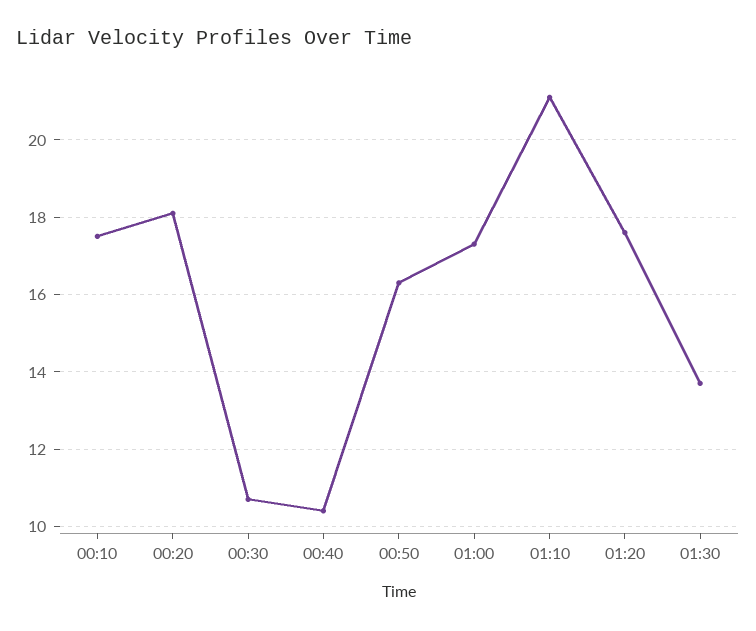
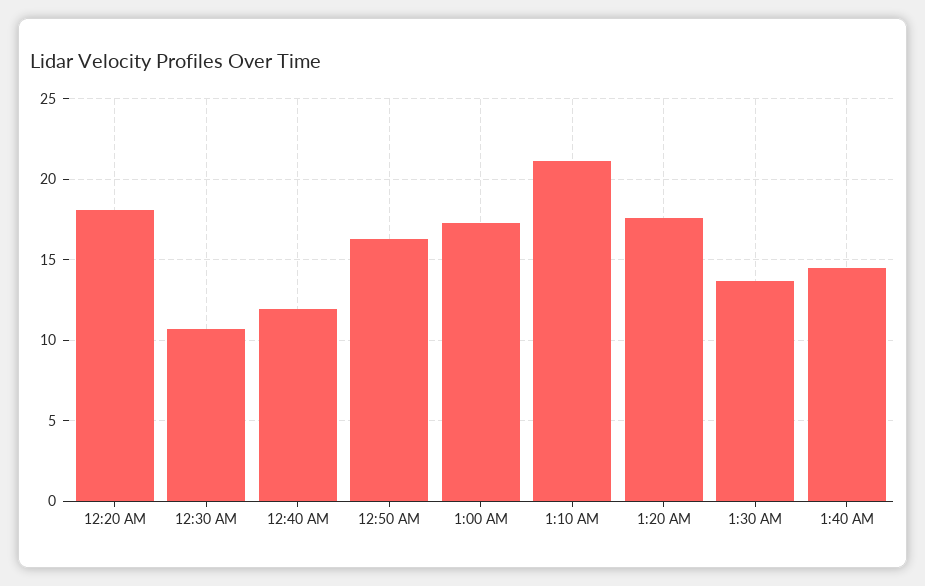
00:10: 17.5 -> none
00:40: 10.5 -> 12
1:40 AM: none -> 14.5

